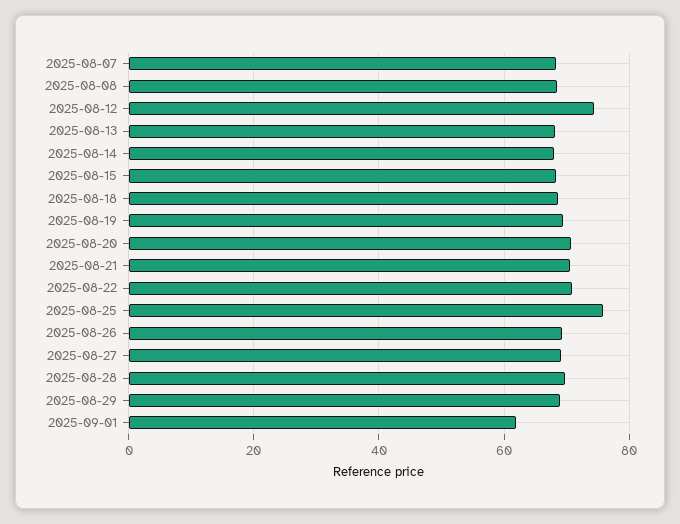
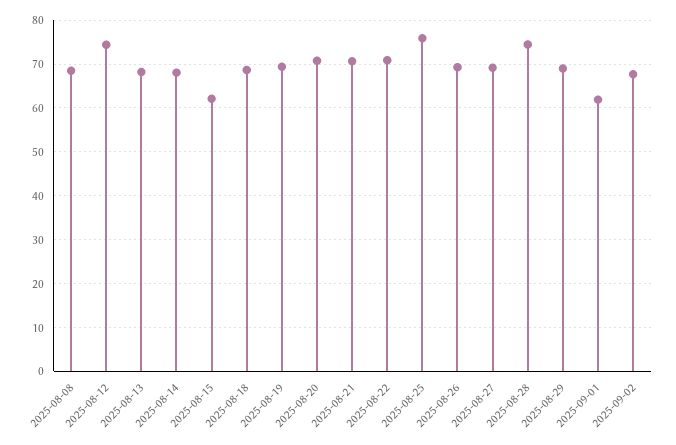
2025-08-07: 68 -> none
2025-08-15: 68 -> 62
2025-08-28: 70 -> 74
2025-09-02: none -> 68

